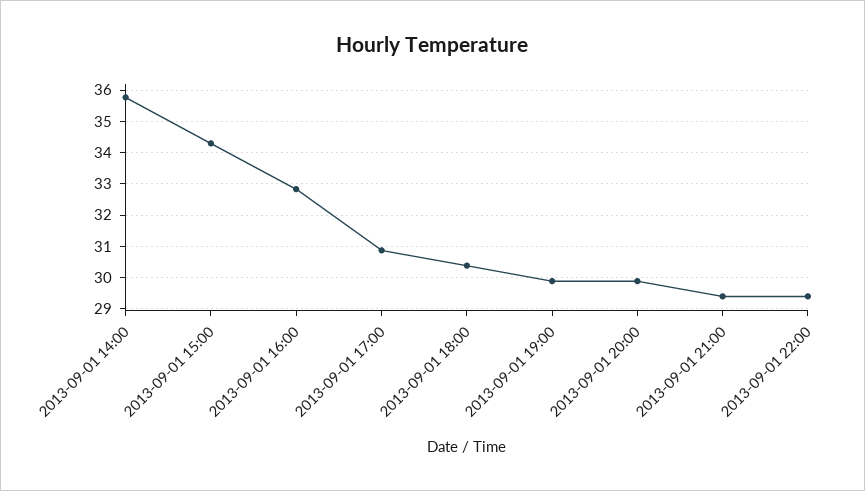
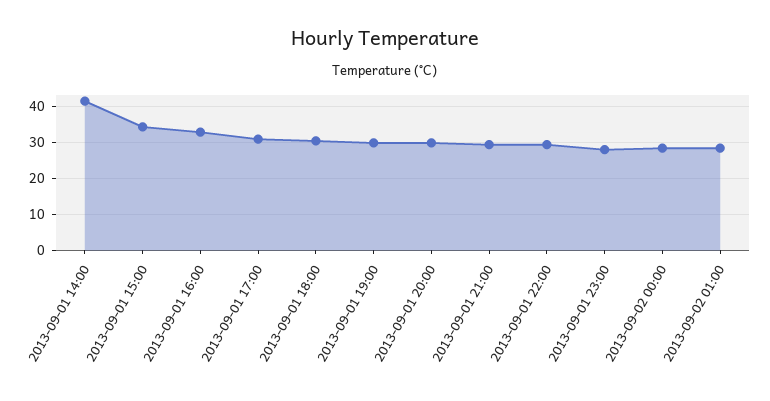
2013-09-01 14:00: 35.8 -> 42
2013-09-01 23:00: none -> 28
2013-09-02 00:00: none -> 28
2013-09-02 01:00: none -> 28

